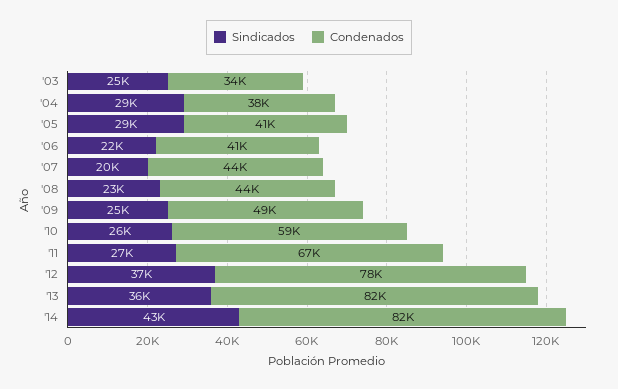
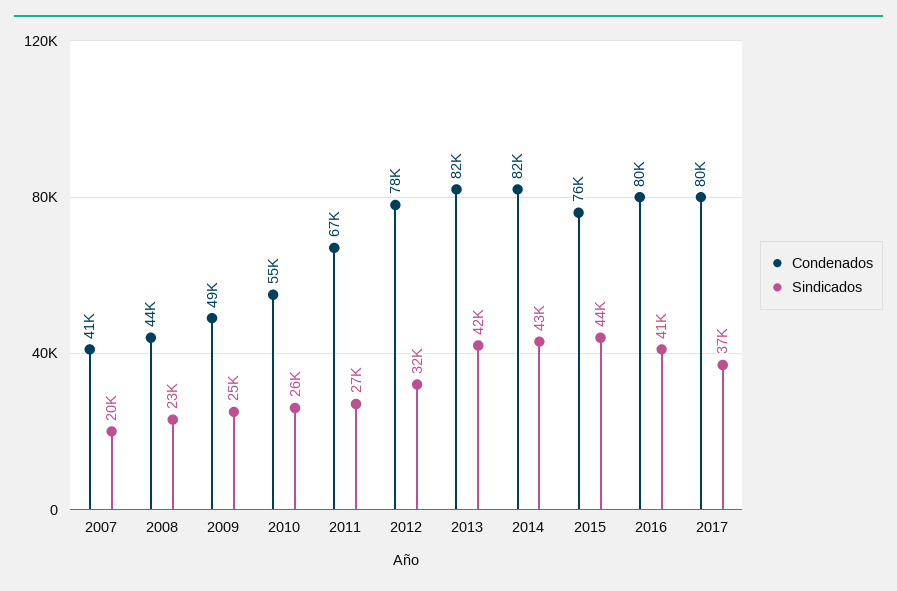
Sindicados, '03: 25000 -> none
Condenados, '03: 34000 -> none
Sindicados, '04: 29000 -> none
Condenados, '04: 38000 -> none
Sindicados, '05: 29000 -> none
Condenados, '05: 41000 -> none
Sindicados, '06: 22000 -> none
Condenados, '06: 41000 -> none
Condenados, '07: 44000 -> 41000
Condenados, '10: 59000 -> 55000
Sindicados, '12: 37000 -> 32000
Sindicados, '13: 36000 -> 42000
Condenados, 2015: none -> 76000
Sindicados, 2015: none -> 44000
Condenados, 2016: none -> 80000
Sindicados, 2016: none -> 41000
Condenados, 2017: none -> 80000
Sindicados, 2017: none -> 37000

